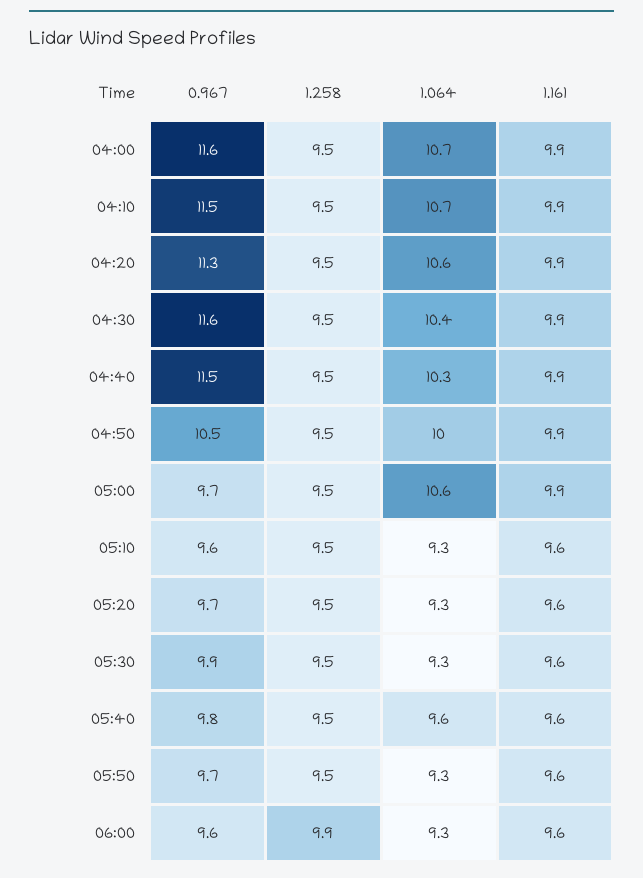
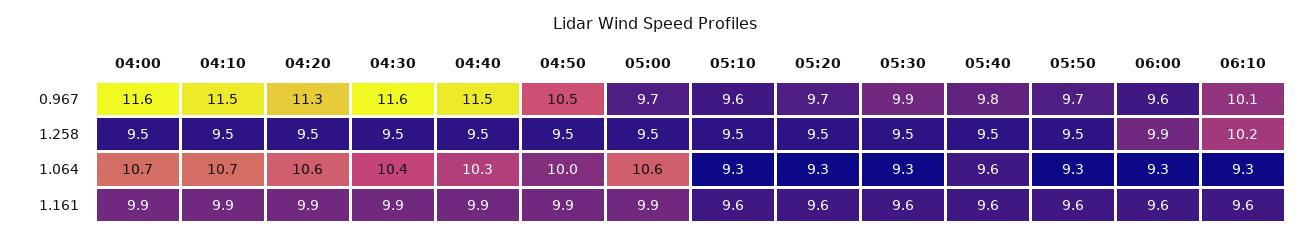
0.967, 06:10: none -> 10.1
1.258, 06:10: none -> 10.2
1.064, 06:10: none -> 9.3
1.161, 06:10: none -> 9.6

